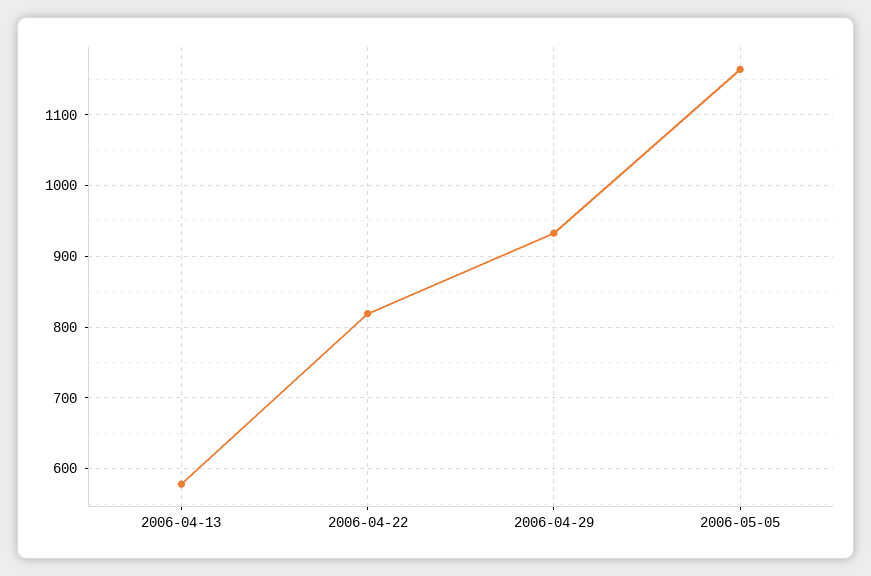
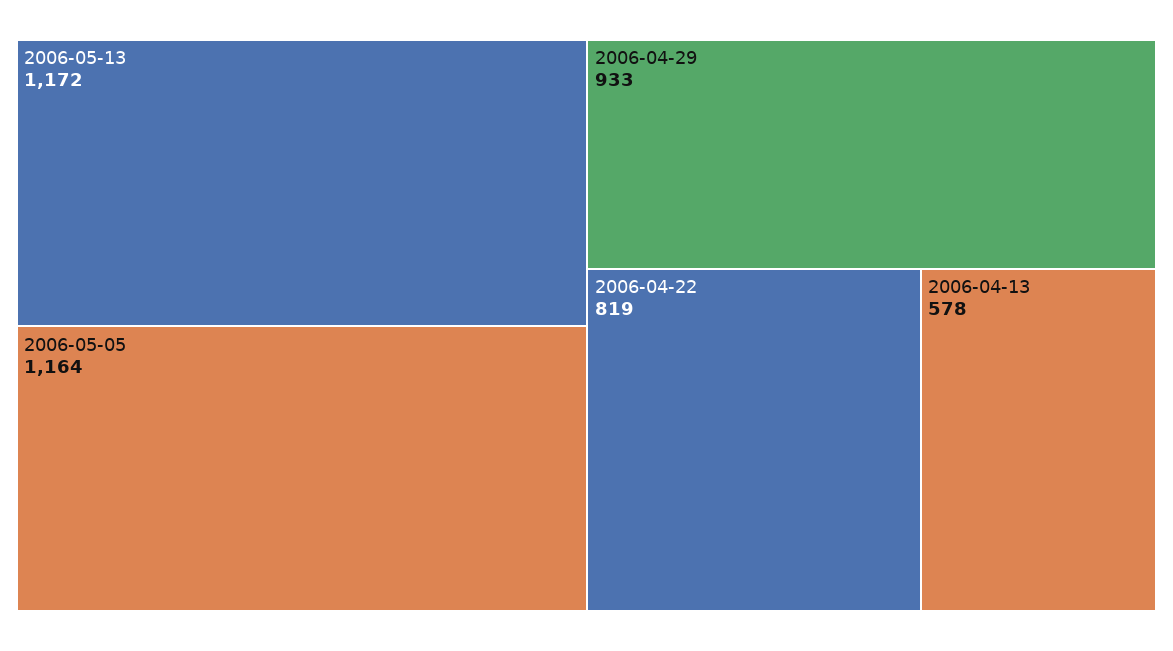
2006-05-13: none -> 1172

